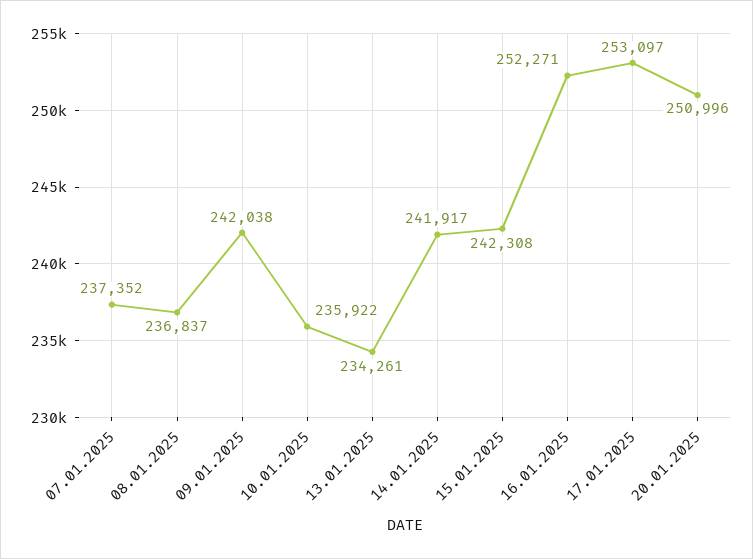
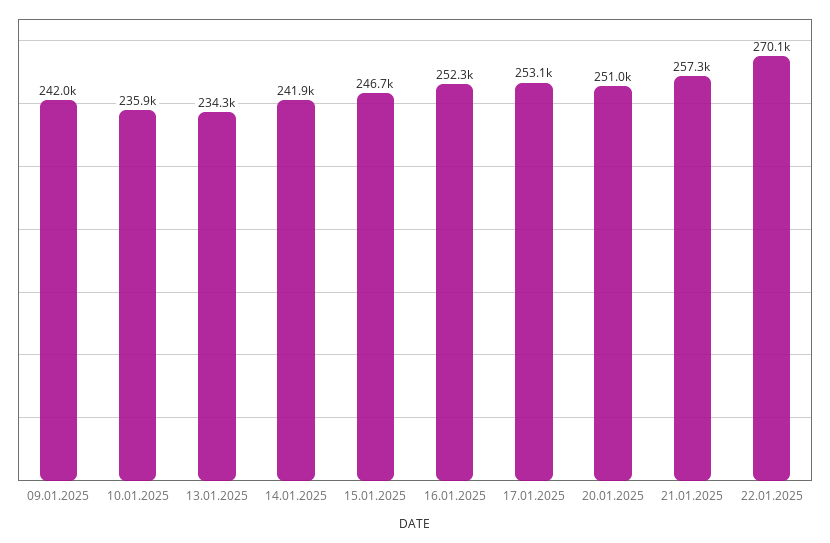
07.01.2025: 237352 -> none
08.01.2025: 236837 -> none
15.01.2025: 242308 -> 246700
21.01.2025: none -> 257300
22.01.2025: none -> 270100

